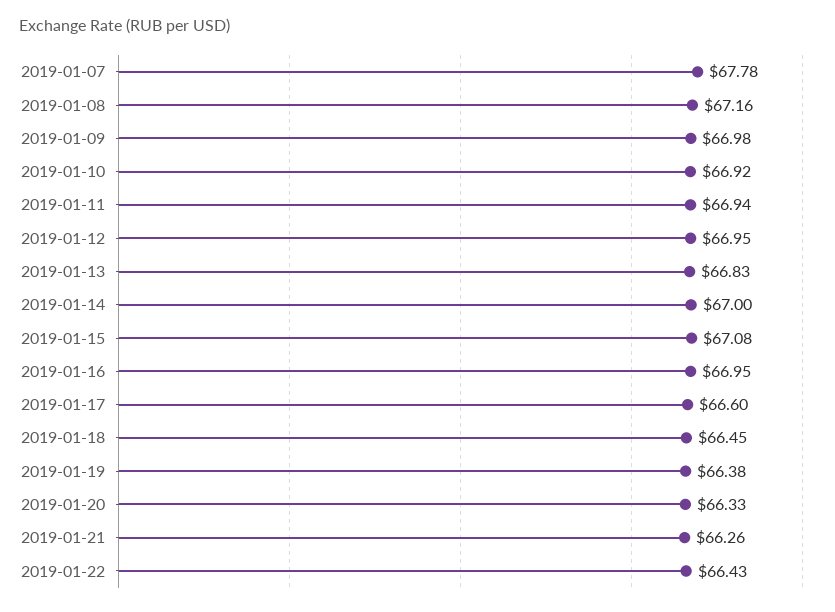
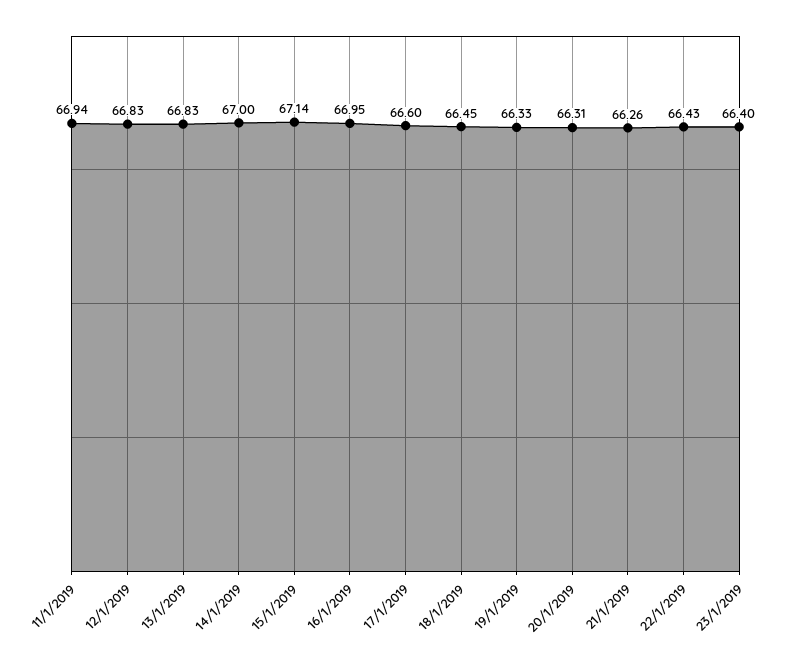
2019-01-07: 67.78 -> none
2019-01-08: 67.16 -> none
2019-01-09: 66.98 -> none
2019-01-10: 66.92 -> none
2019-01-12: 66.95 -> 66.83
2019-01-15: 67.08 -> 67.14
2019-01-19: 66.38 -> 66.33
2019-01-20: 66.33 -> 66.31
23/1/2019: none -> 66.4

